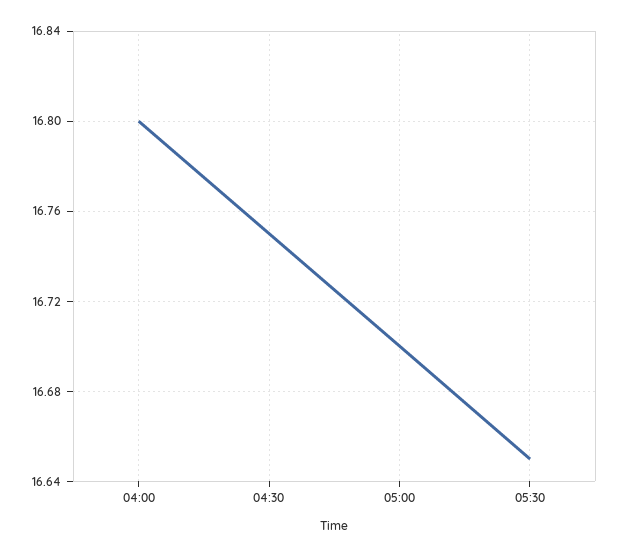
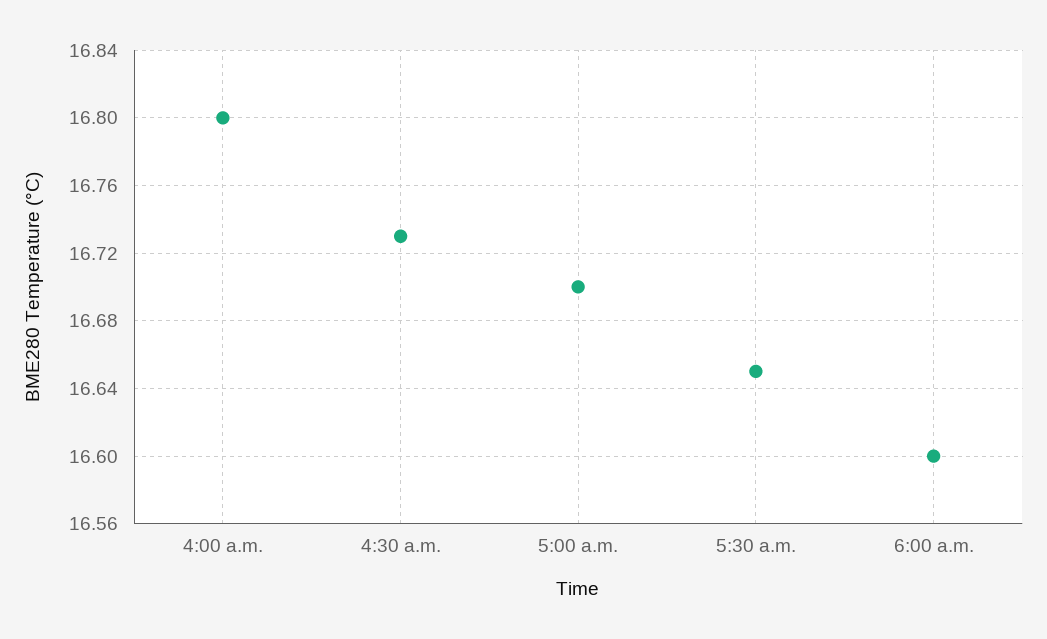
04:30: 16.75 -> 16.73
6:00 a.m.: none -> 16.6

